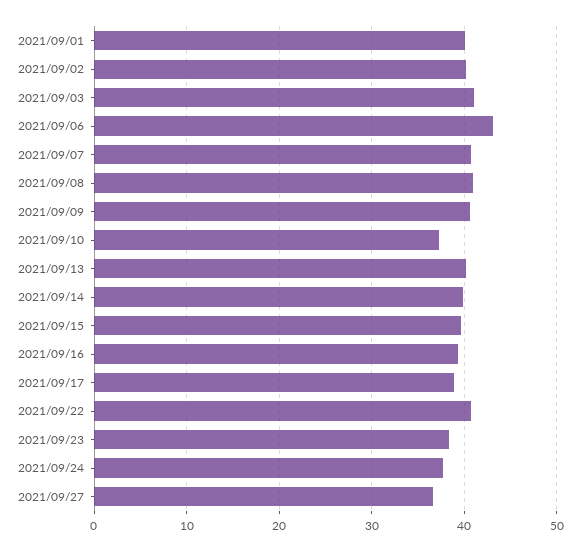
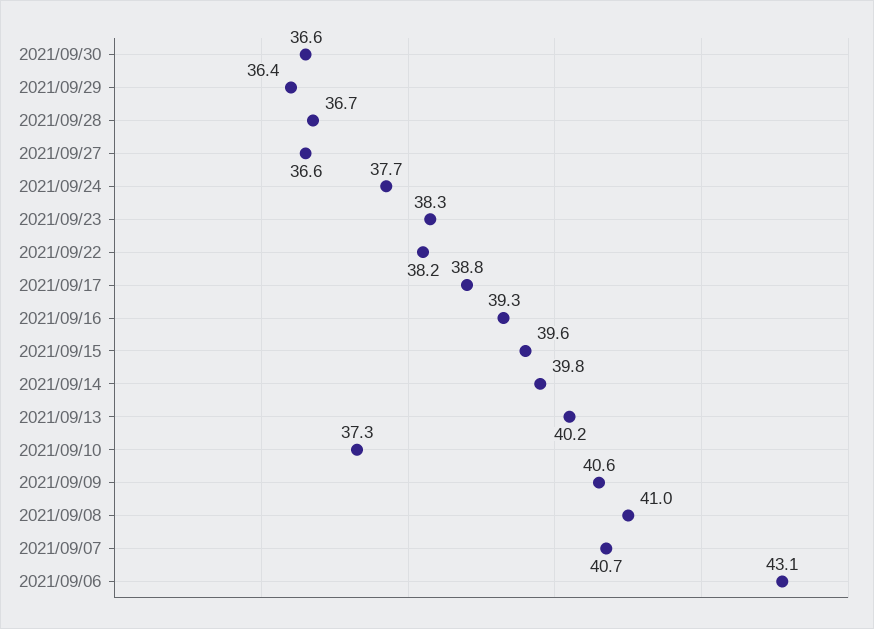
2021/09/01: 40 -> none
2021/09/02: 40 -> none
2021/09/03: 41 -> none
2021/09/22: 41 -> 38.2
2021/09/30: none -> 36.6
2021/09/29: none -> 36.4
2021/09/28: none -> 36.7

